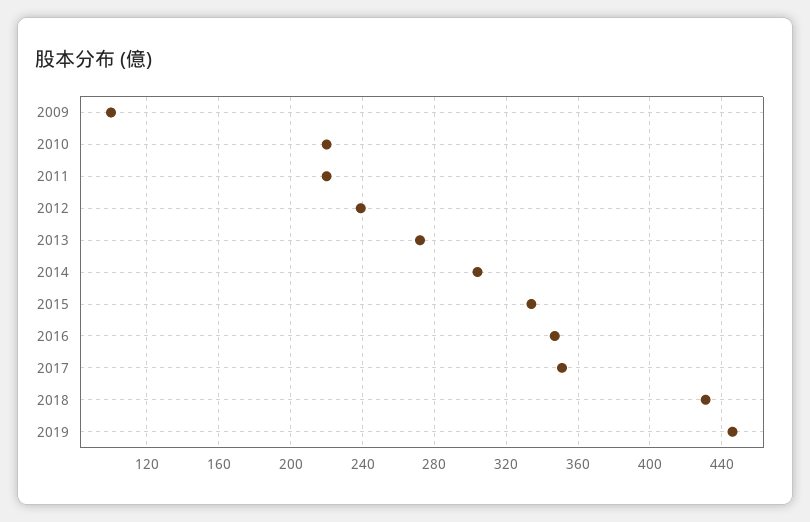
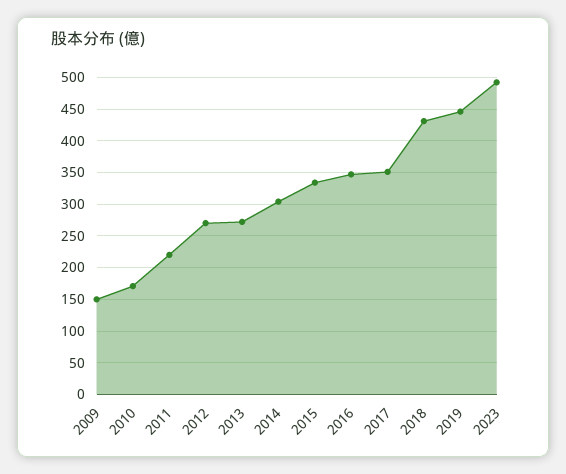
2009: 100 -> 150
2010: 220 -> 170
2012: 240 -> 270
2023: none -> 490

